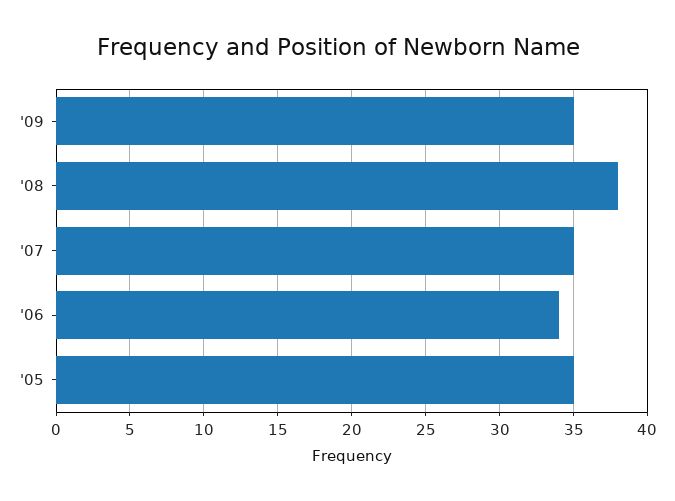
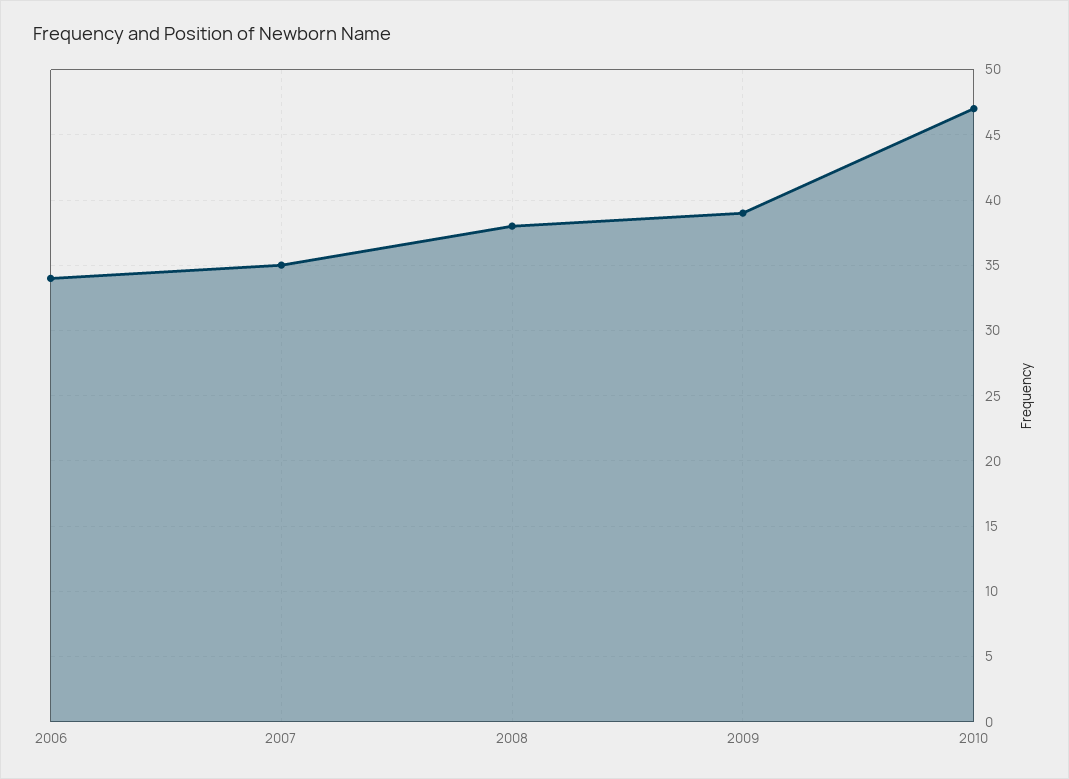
'09: 35 -> 39
'05: 35 -> none
2010: none -> 47

